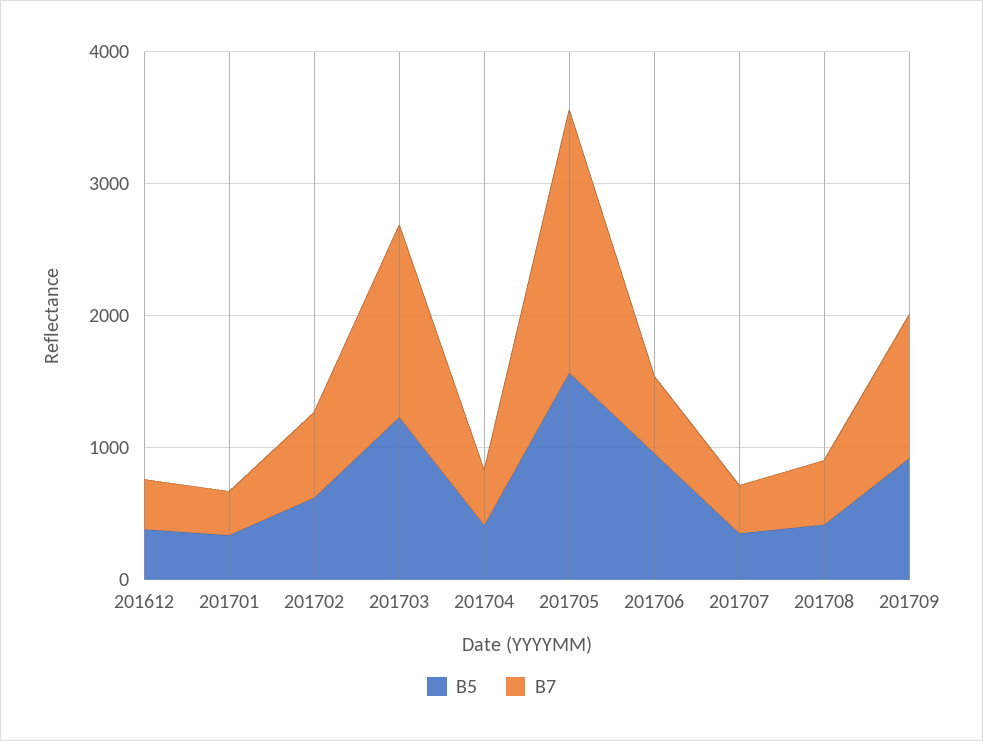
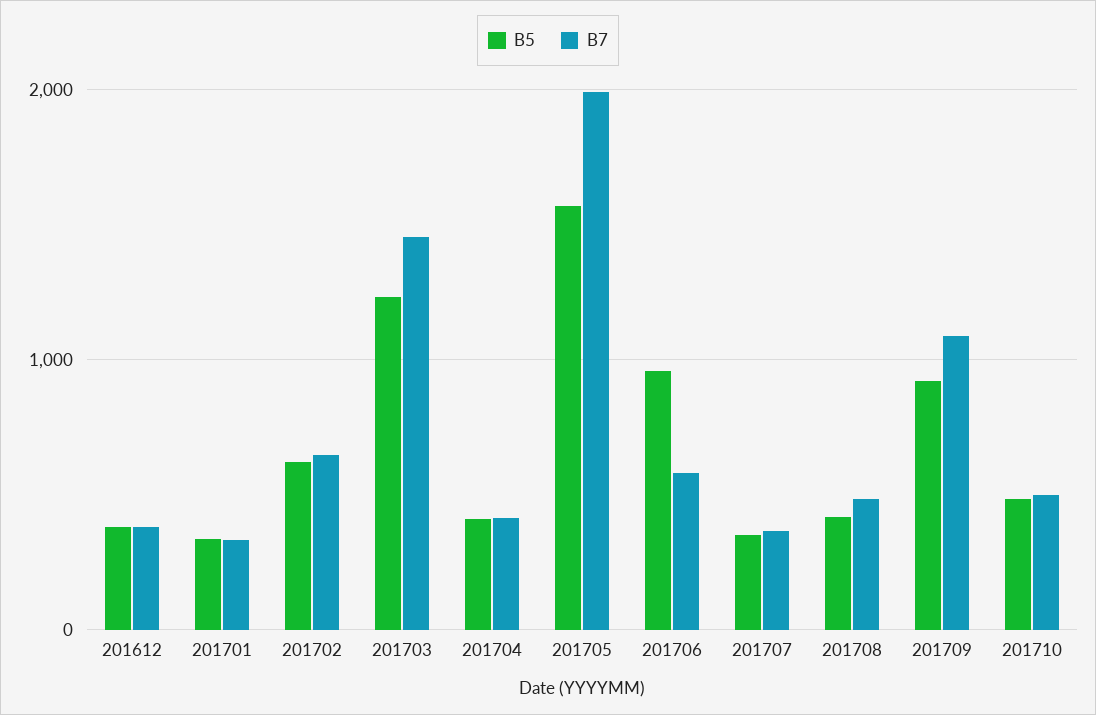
B5, 201710: none -> 500
B7, 201710: none -> 500

